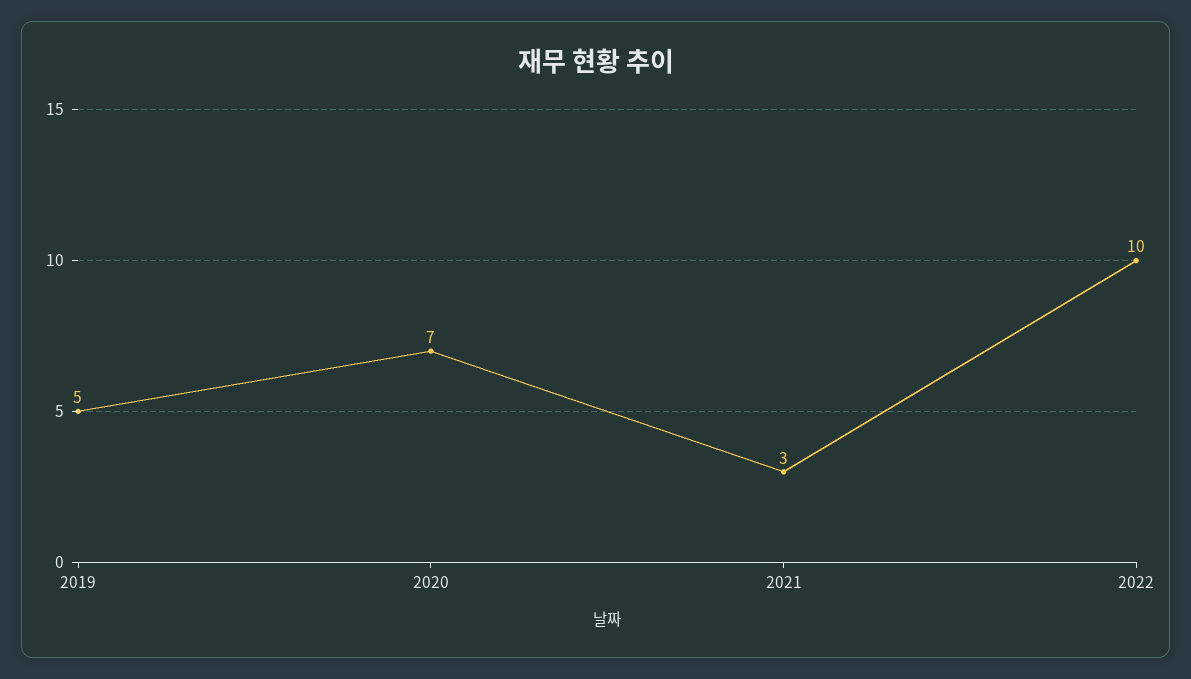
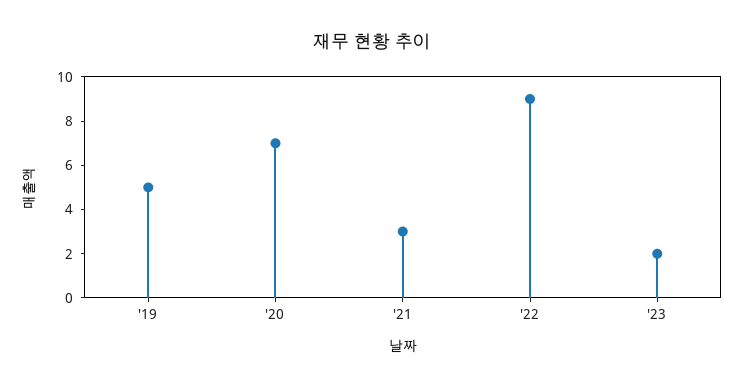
2022: 10 -> 9
'23: none -> 2

